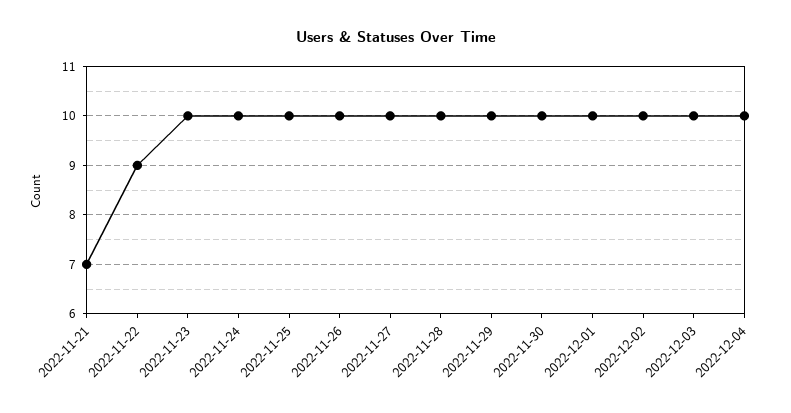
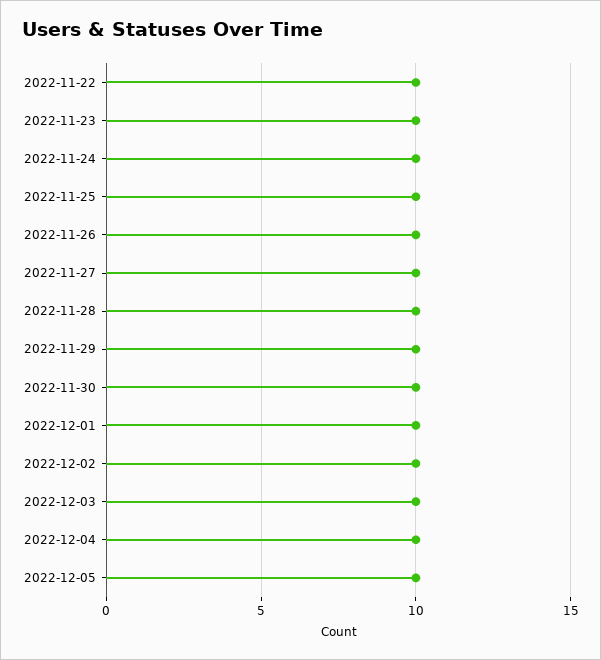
2022-11-21: 7 -> none
2022-11-22: 9 -> 10
2022-12-05: none -> 10

